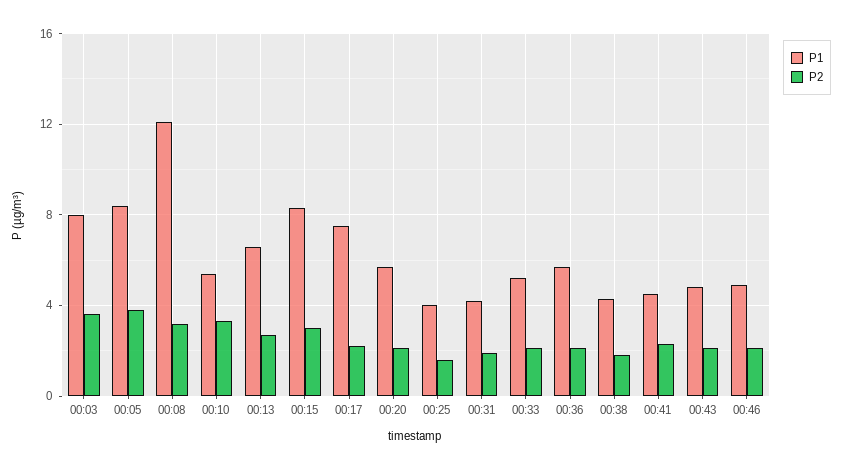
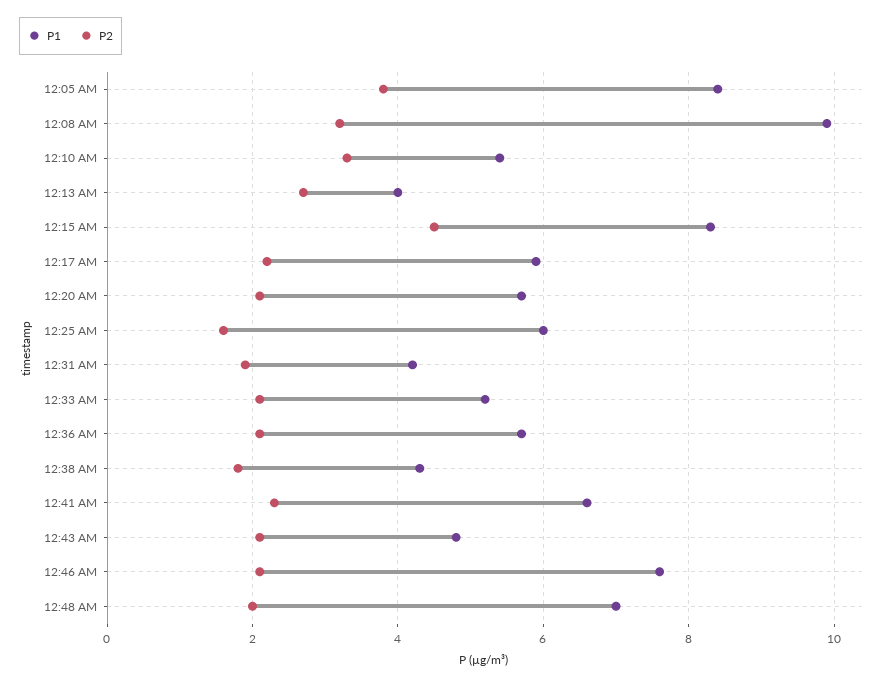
P1, 00:03: 8 -> none
P2, 00:03: 3.5 -> none
P1, 00:08: 12 -> 10
P1, 00:13: 6.5 -> 4
P2, 00:15: 3 -> 4.5
P1, 00:17: 7.5 -> 6
P1, 00:25: 4 -> 6
P1, 00:41: 4.5 -> 6.5
P1, 00:46: 5 -> 7.5
P1, 12:48 AM: none -> 7
P2, 12:48 AM: none -> 2

